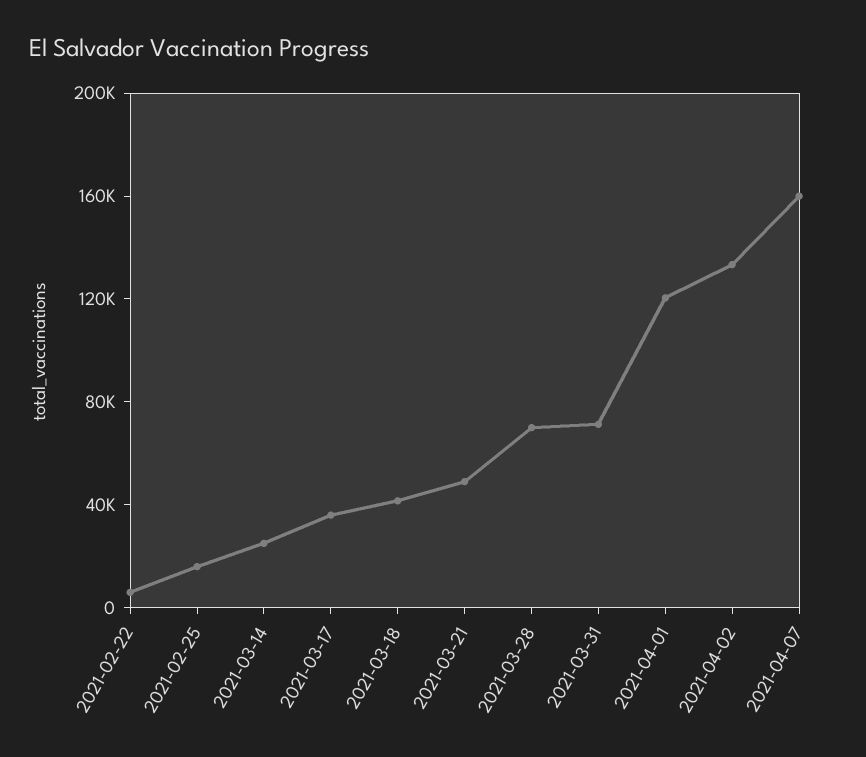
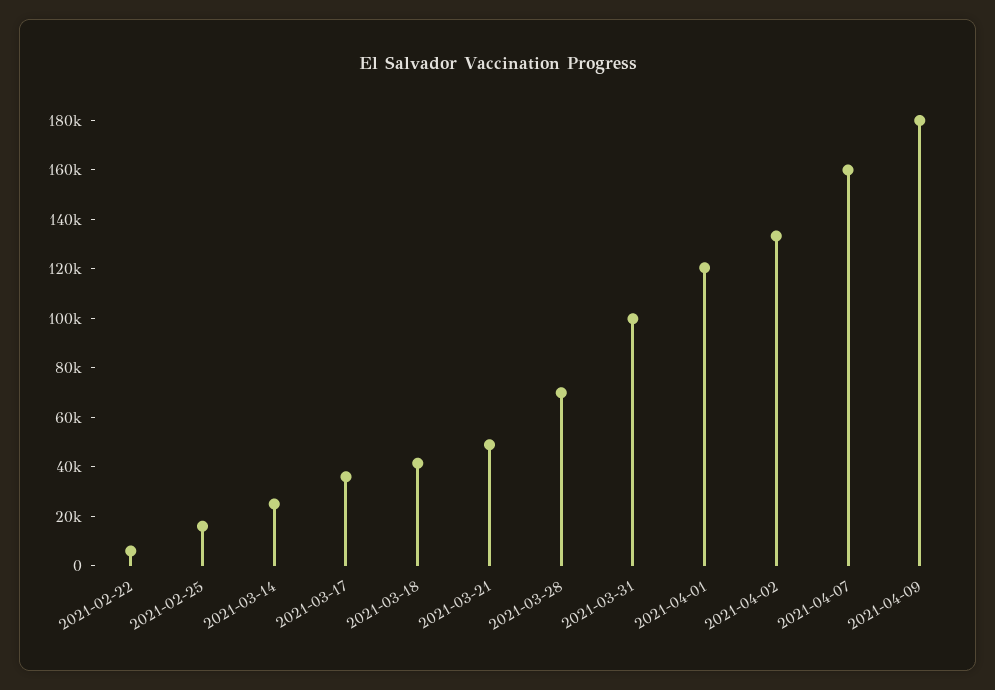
2021-03-31: 70000 -> 100000
2021-04-09: none -> 180000

